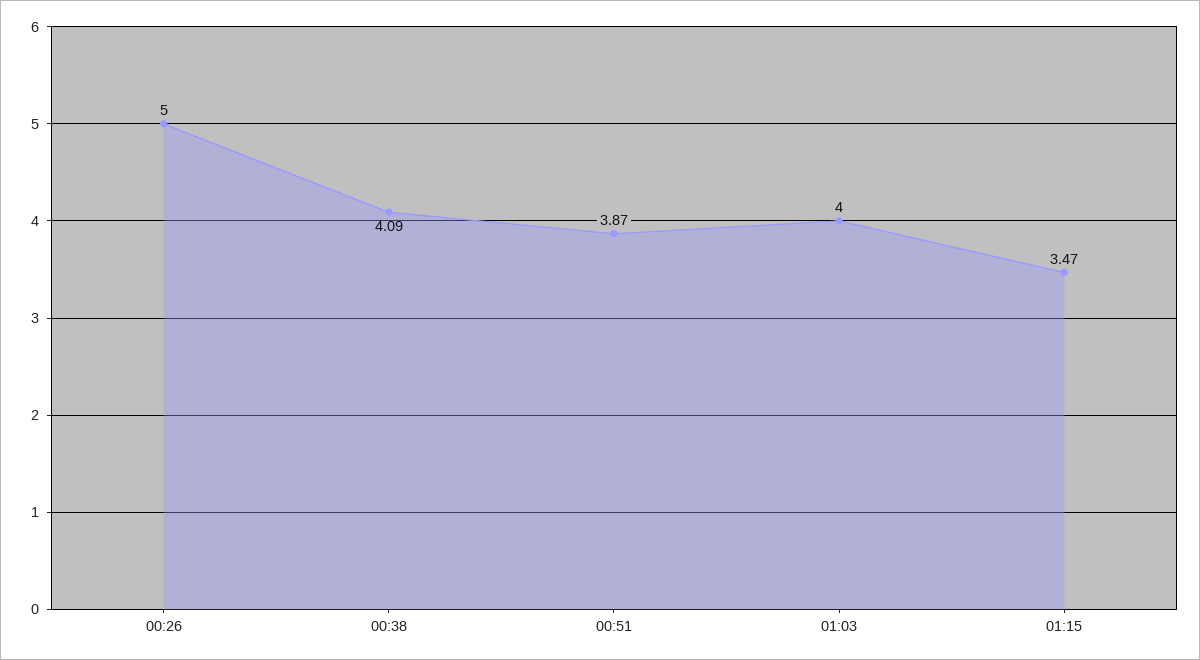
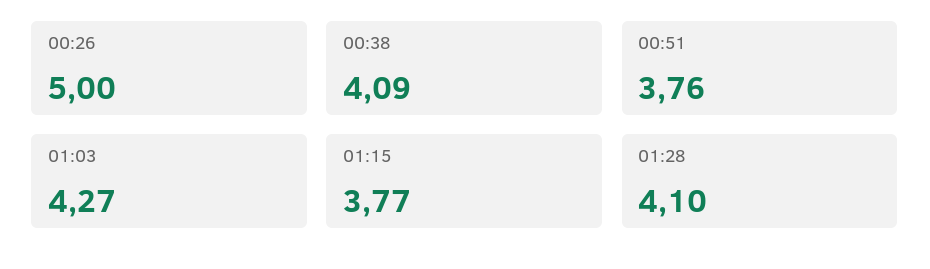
00:51: 3.87 -> 3.76
01:03: 4 -> 4.27
01:15: 3.47 -> 3.77
01:28: none -> 4.1

